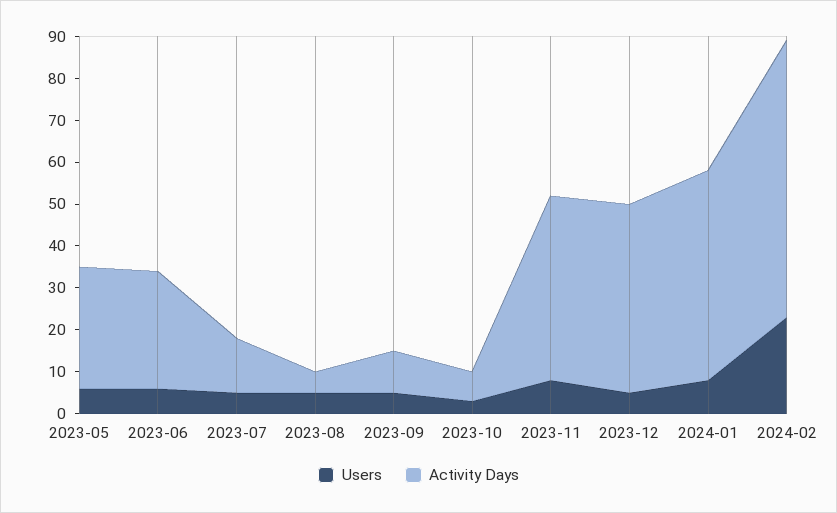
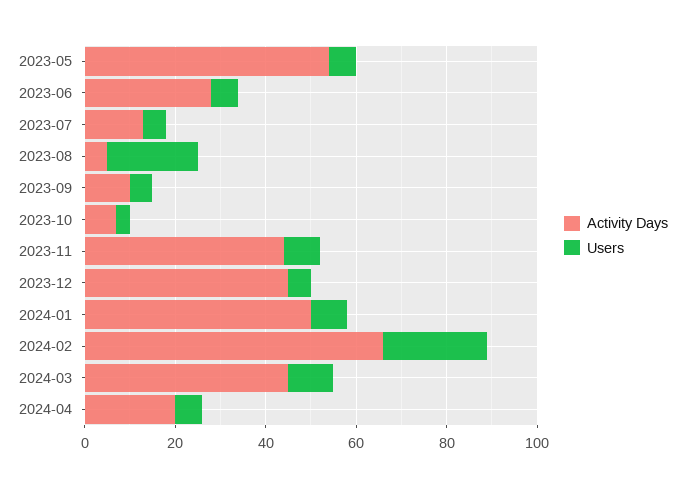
Activity Days, 2023-05: 30 -> 55
Users, 2023-08: 5 -> 20
Activity Days, 2024-03: none -> 45
Users, 2024-03: none -> 10
Activity Days, 2024-04: none -> 20
Users, 2024-04: none -> 5

